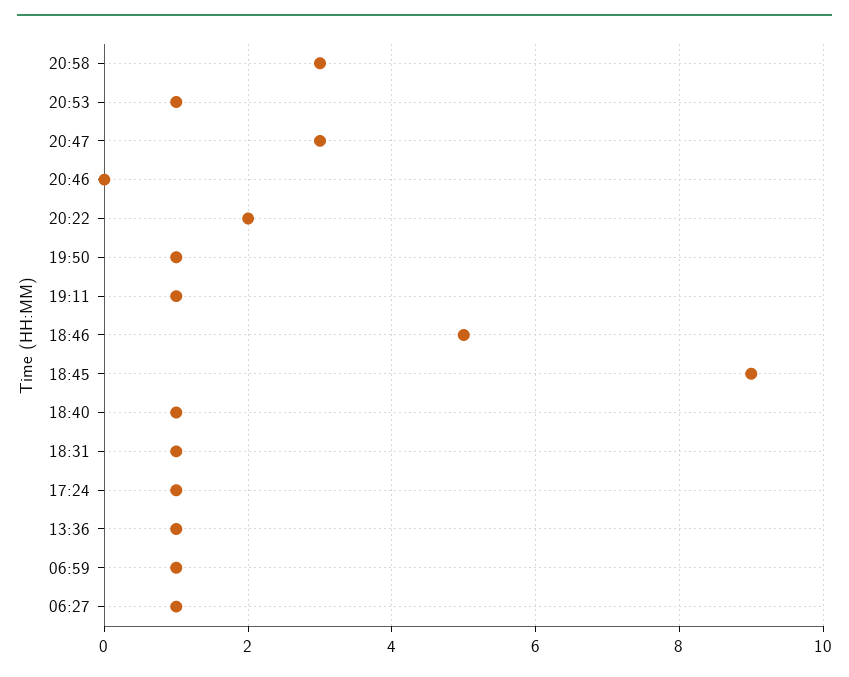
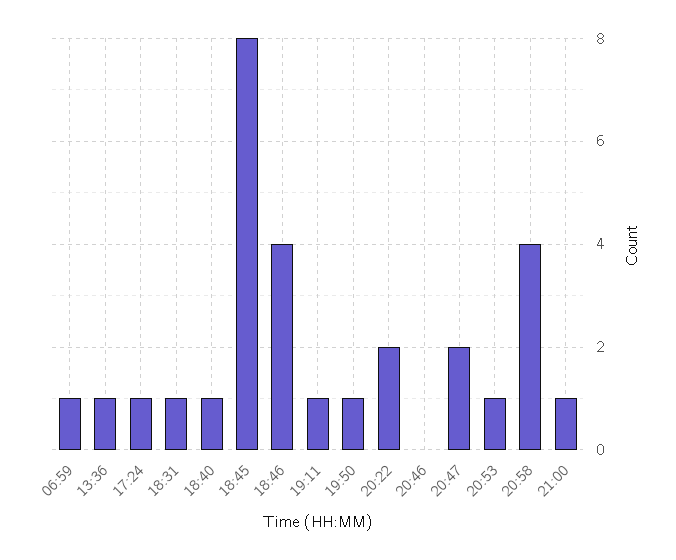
20:58: 3 -> 4
20:47: 3 -> 2
18:46: 5 -> 4
18:45: 9 -> 8
06:27: 1 -> none
21:00: none -> 1

